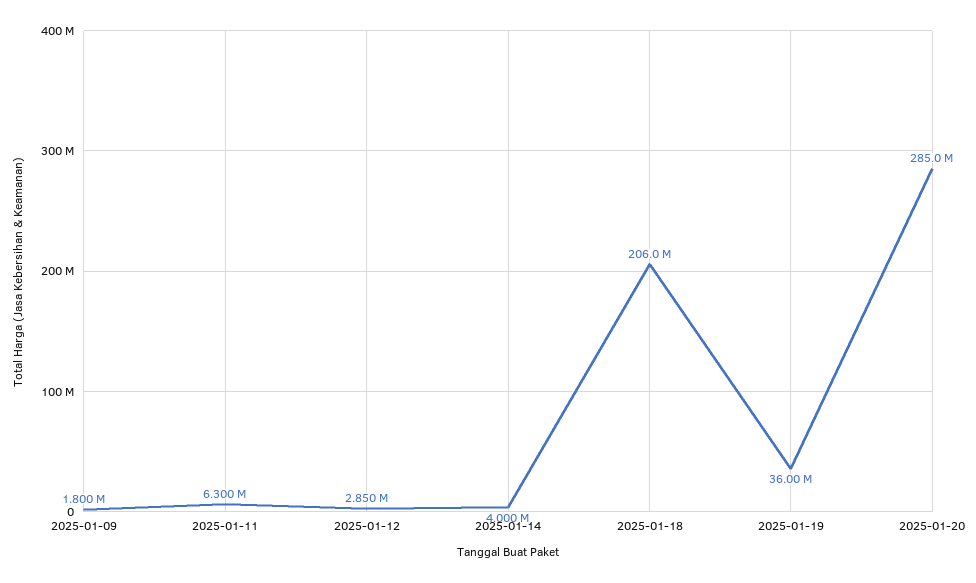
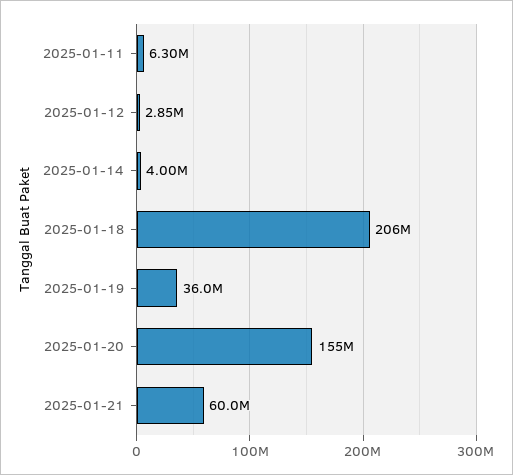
2025-01-09: 1800000 -> none
2025-01-20: 285000000 -> 155000000
2025-01-21: none -> 60000000

